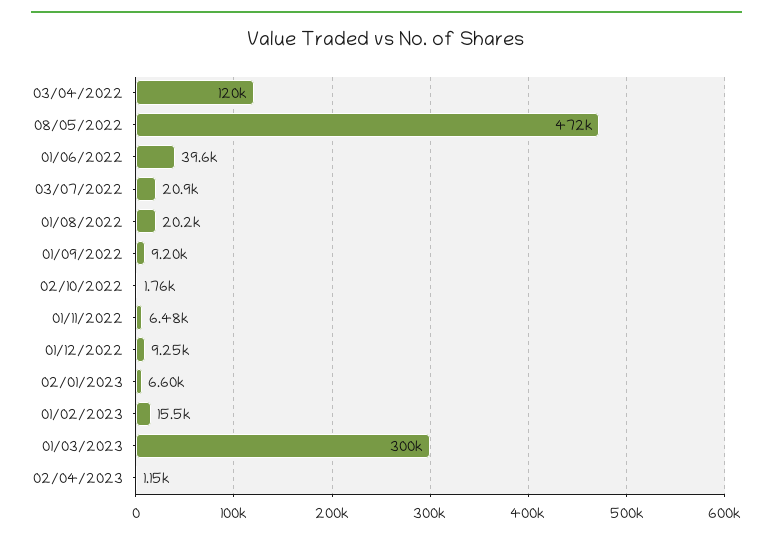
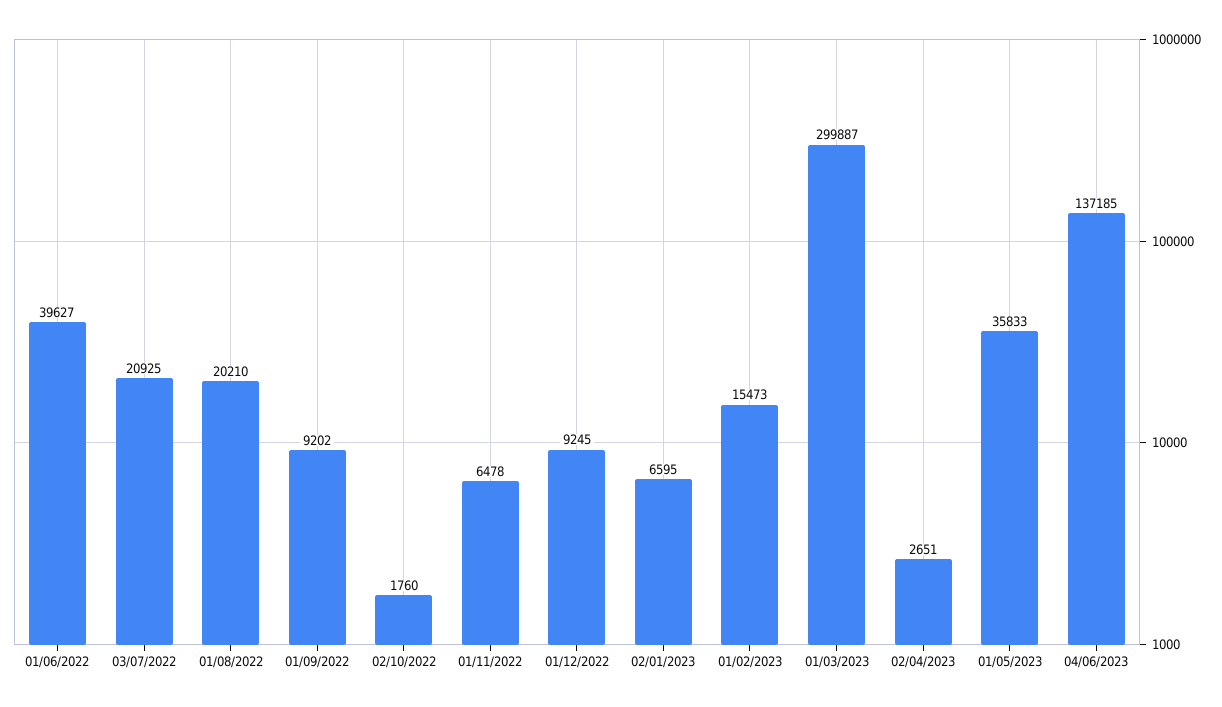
03/04/2022: 120000 -> none
08/05/2022: 472000 -> none
02/04/2023: 1150 -> 2651
01/05/2023: none -> 35833
04/06/2023: none -> 137185

